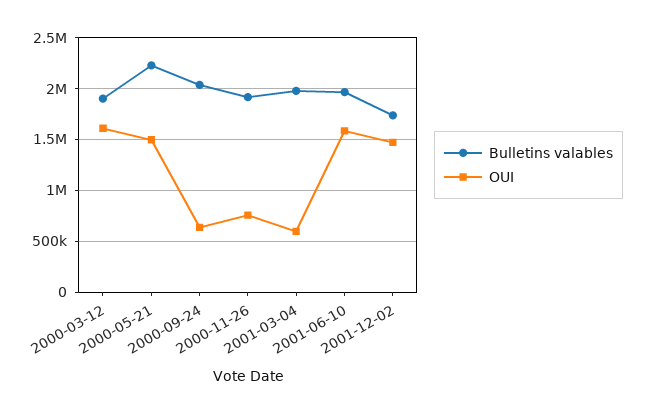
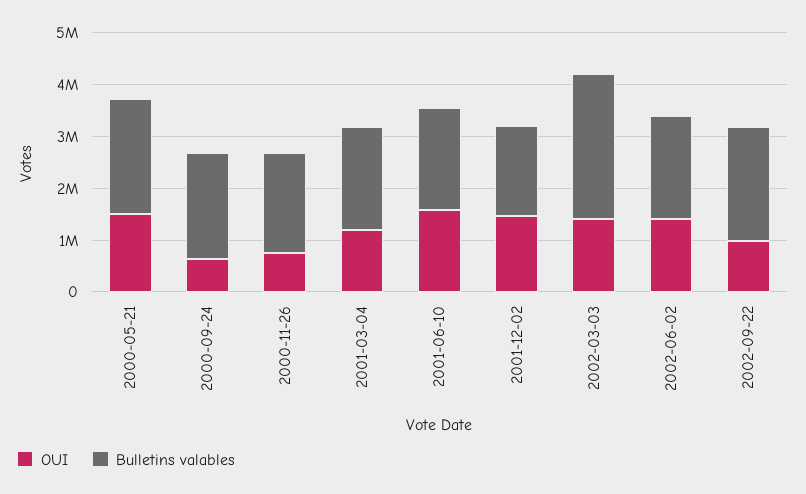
Bulletins valables, 2000-03-12: 1900000 -> none
OUI, 2000-03-12: 1600000 -> none
OUI, 2001-03-04: 600000 -> 1200000
OUI, 2002-03-03: none -> 1400000
Bulletins valables, 2002-03-03: none -> 2800000
OUI, 2002-06-02: none -> 1400000
Bulletins valables, 2002-06-02: none -> 2000000
OUI, 2002-09-22: none -> 1000000
Bulletins valables, 2002-09-22: none -> 2200000

